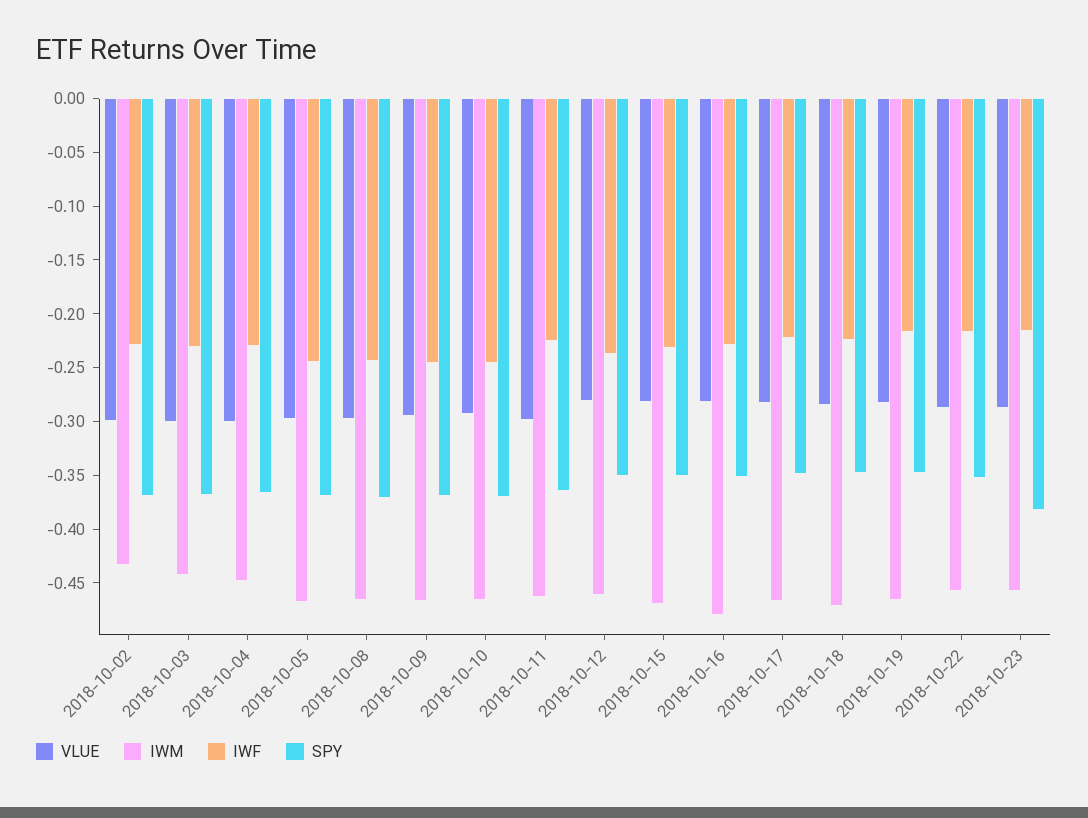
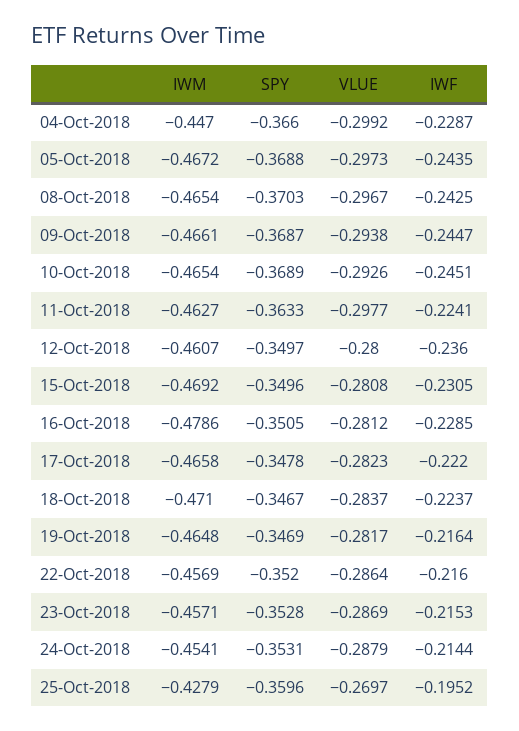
VLUE, 2018-10-02: -0.3 -> none
IWM, 2018-10-02: -0.43 -> none
IWF, 2018-10-02: -0.23 -> none
SPY, 2018-10-02: -0.37 -> none
VLUE, 2018-10-03: -0.3 -> none
IWM, 2018-10-03: -0.44 -> none
IWF, 2018-10-03: -0.23 -> none
SPY, 2018-10-03: -0.37 -> none
SPY, 2018-10-23: -0.38 -> -0.3528
IWM, 24-Oct-2018: none -> -0.4541
SPY, 24-Oct-2018: none -> -0.3531
VLUE, 24-Oct-2018: none -> -0.2879
IWF, 24-Oct-2018: none -> -0.2144
IWM, 25-Oct-2018: none -> -0.4279
SPY, 25-Oct-2018: none -> -0.3596
VLUE, 25-Oct-2018: none -> -0.2697
IWF, 25-Oct-2018: none -> -0.1952

